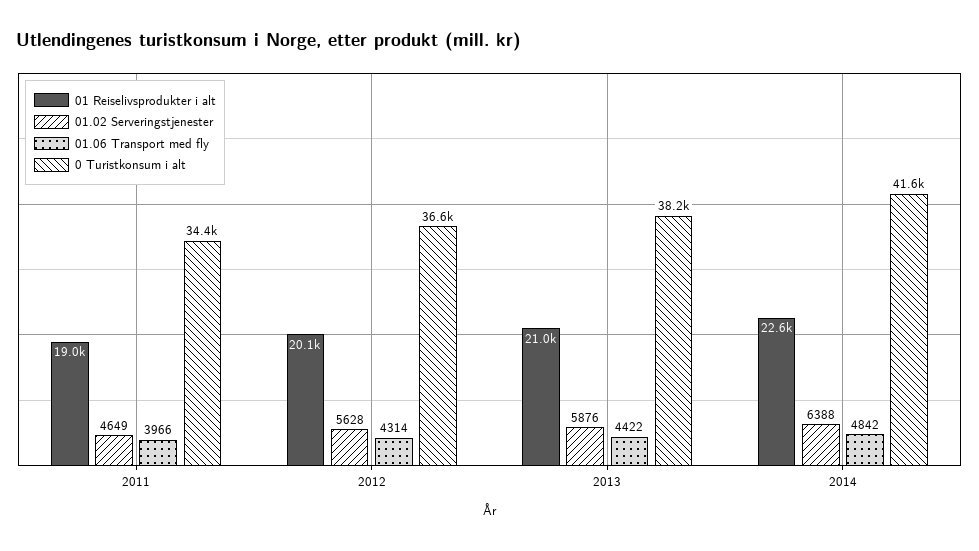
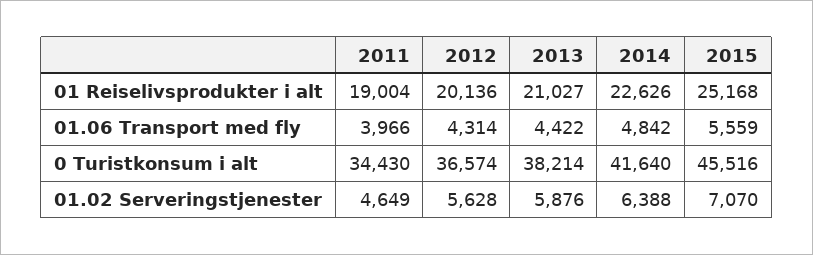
01 Reiselivsprodukter i alt, 2015: none -> 25168
01.06 Transport med fly, 2015: none -> 5559
0 Turistkonsum i alt, 2015: none -> 45516
01.02 Serveringstjenester, 2015: none -> 7070

